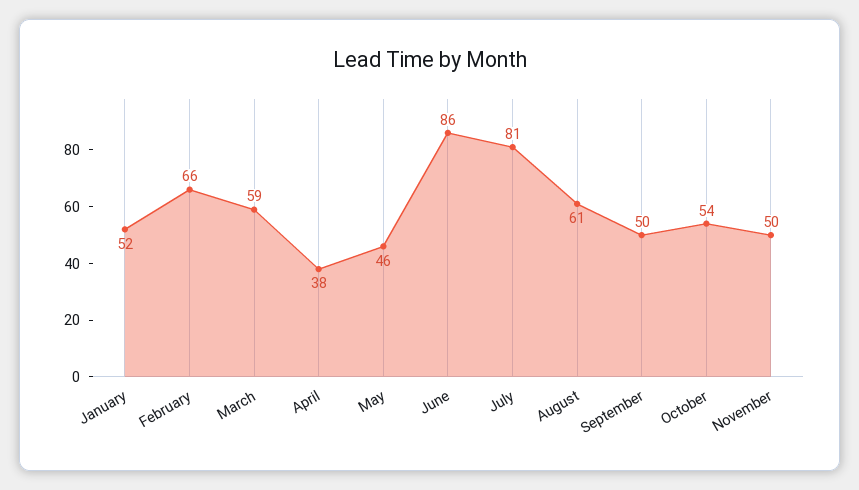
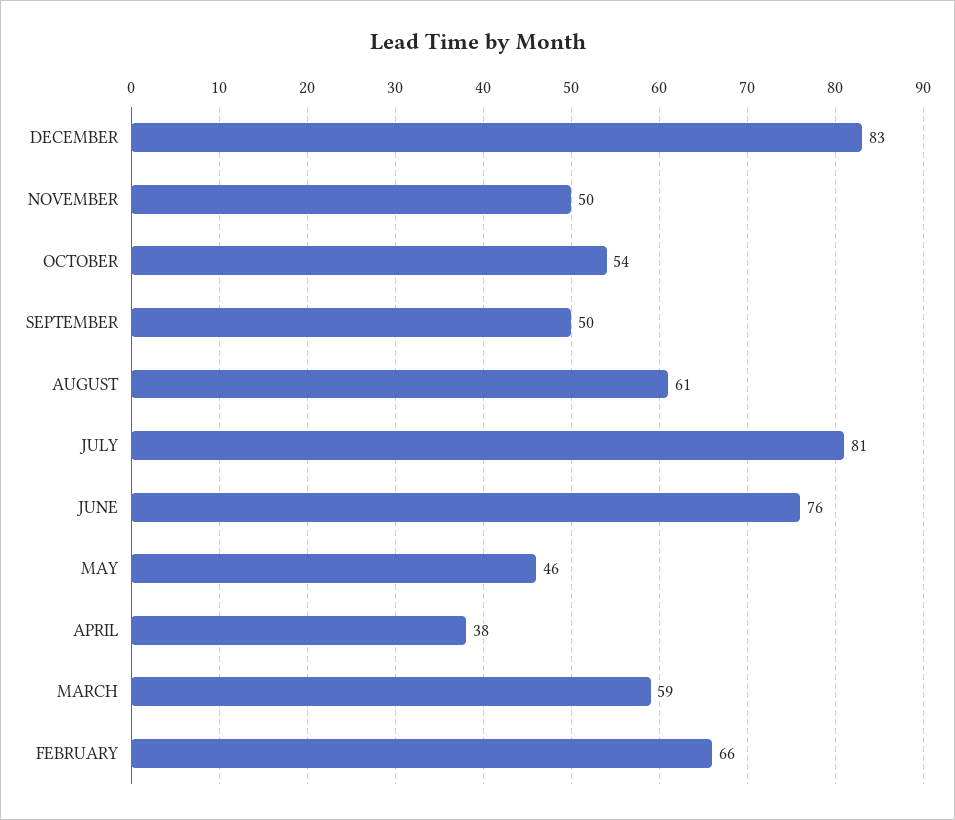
January: 52 -> none
June: 86 -> 76
DECEMBER: none -> 83

